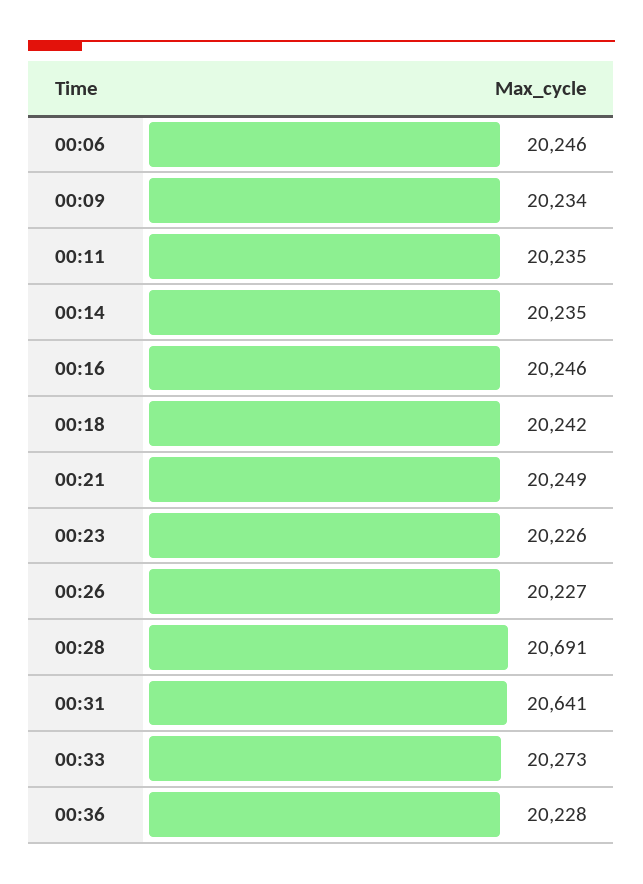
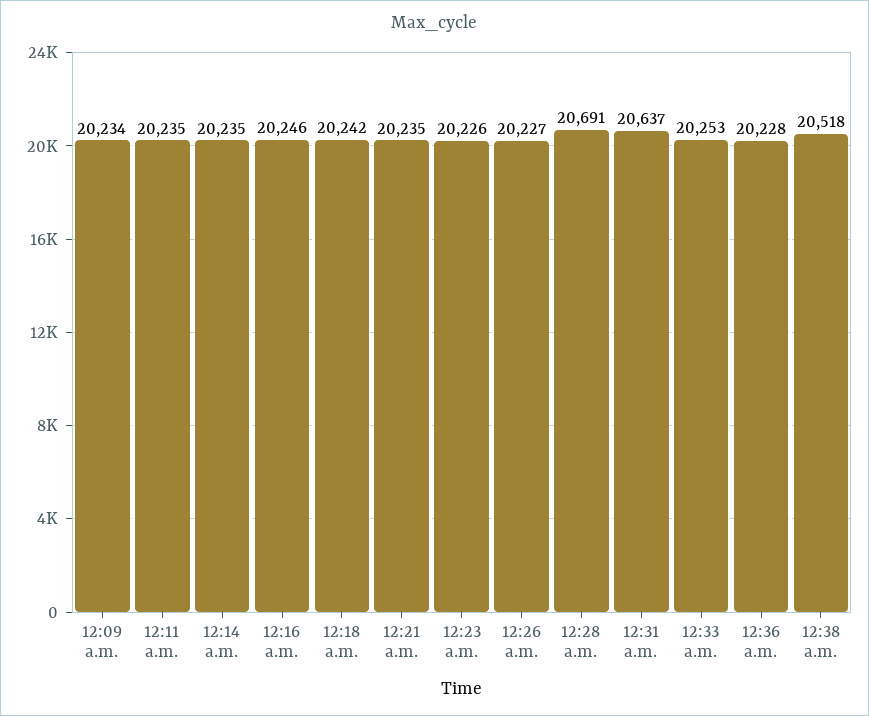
00:06: 20246 -> none
00:21: 20249 -> 20235
00:31: 20641 -> 20637
00:33: 20273 -> 20253
12:38 a.m.: none -> 20518

